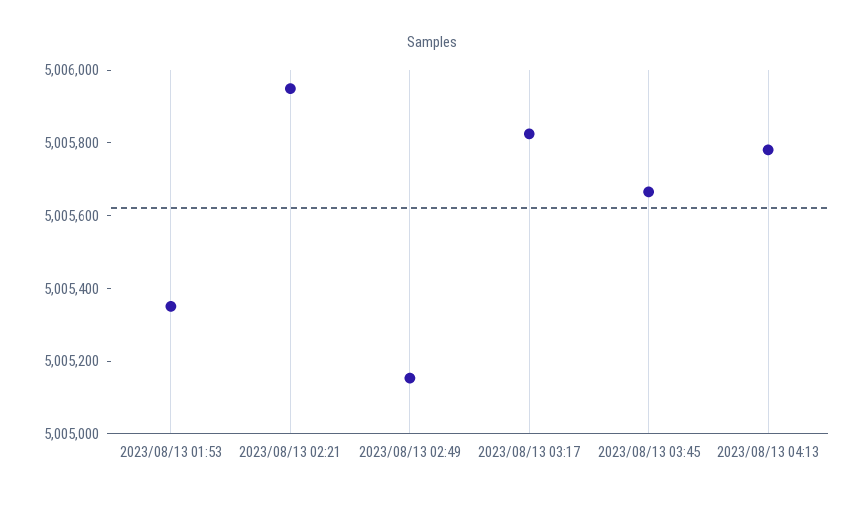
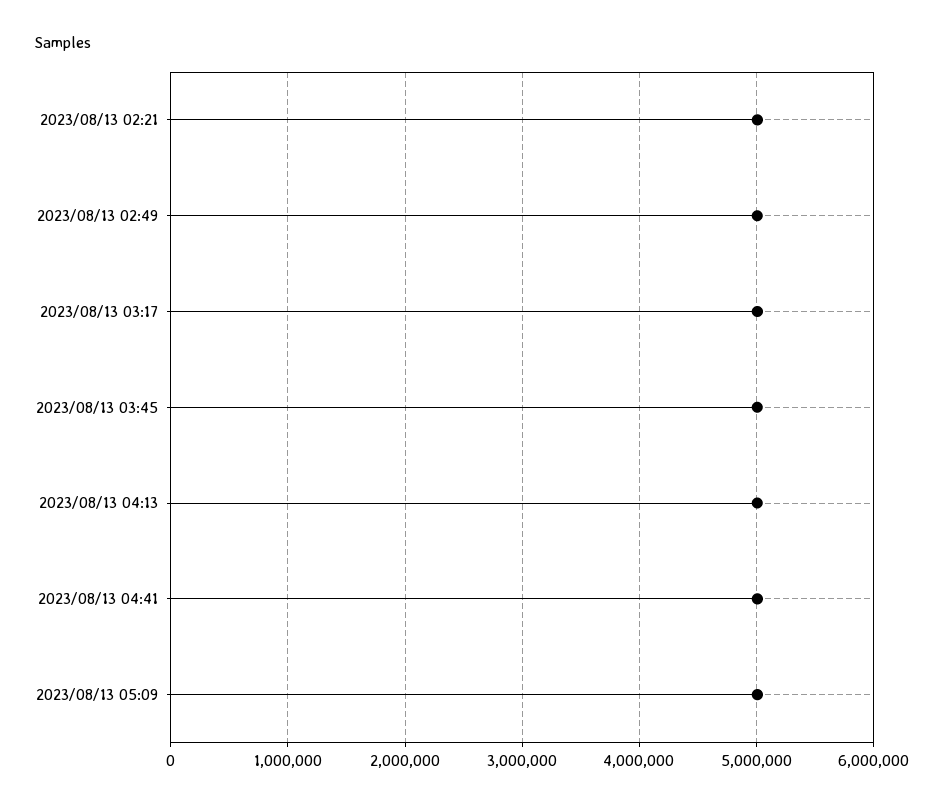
2023/08/13 01:53: 5005350 -> none
2023/08/13 04:41: none -> 5000000
2023/08/13 05:09: none -> 5000000

